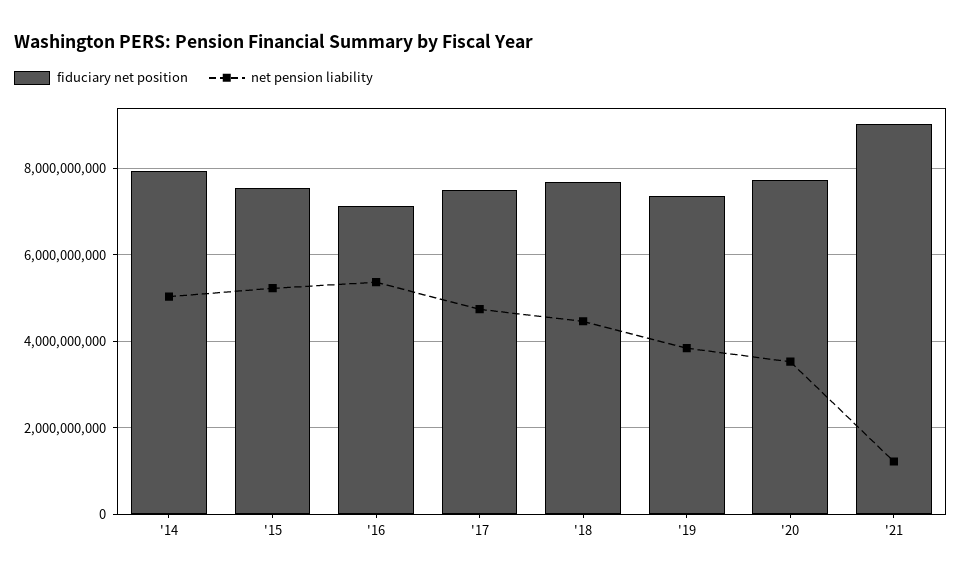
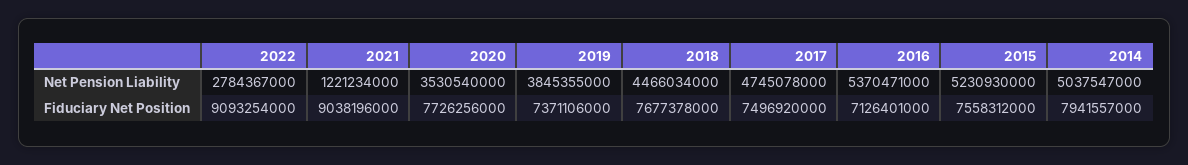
net pension liability, 2022: none -> 2784367000
fiduciary net position, 2022: none -> 9093254000

